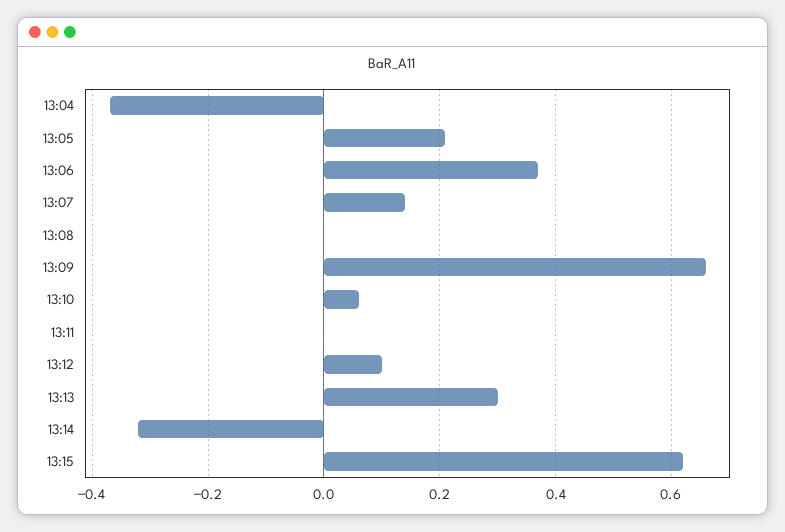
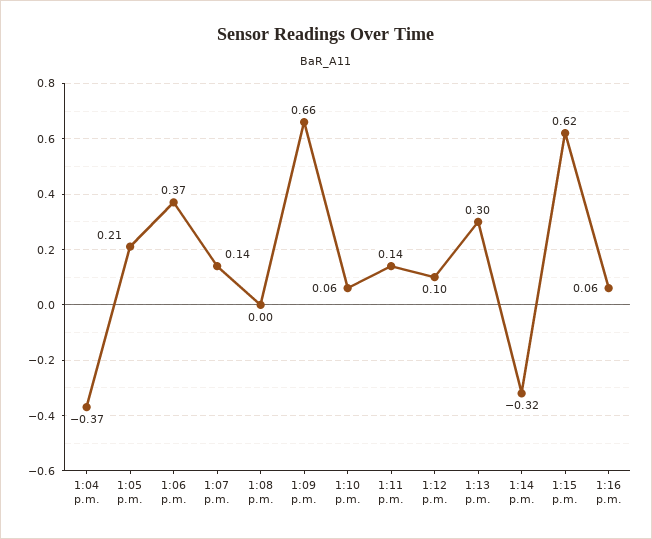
13:11: 0 -> 0.14
1:16 p.m.: none -> 0.06

